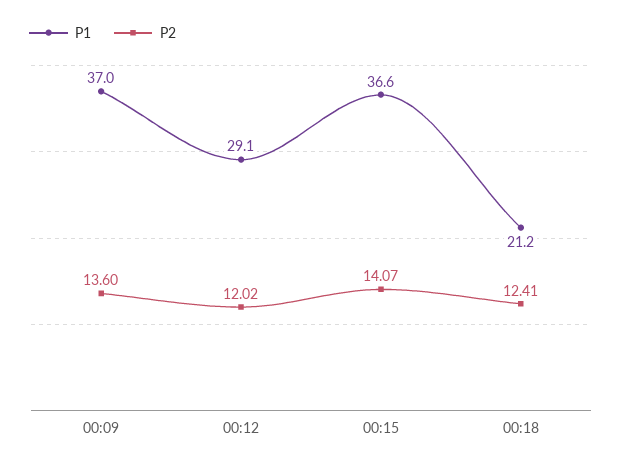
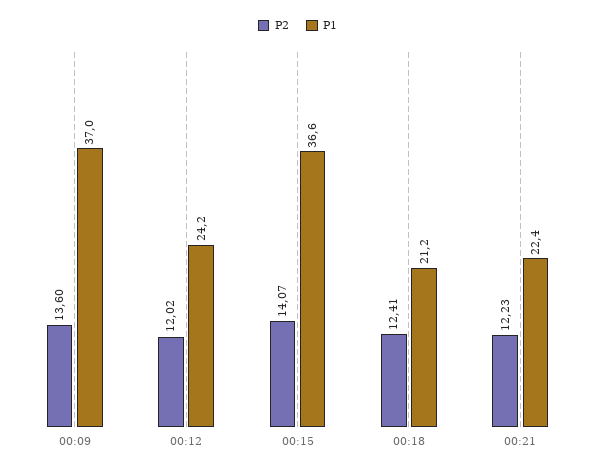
P1, 00:12: 29.1 -> 24.2
P2, 00:21: none -> 12.23
P1, 00:21: none -> 22.4

